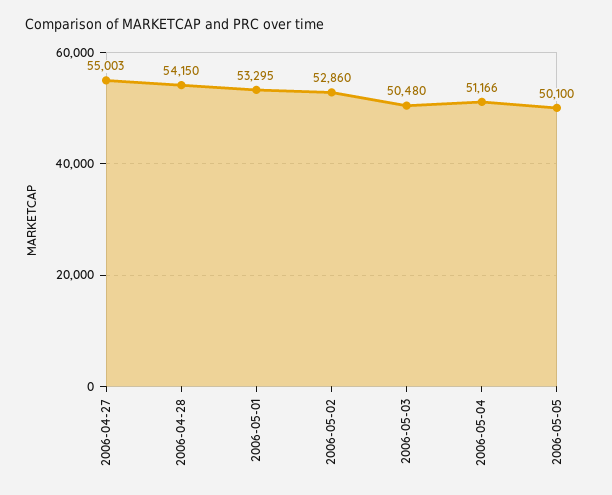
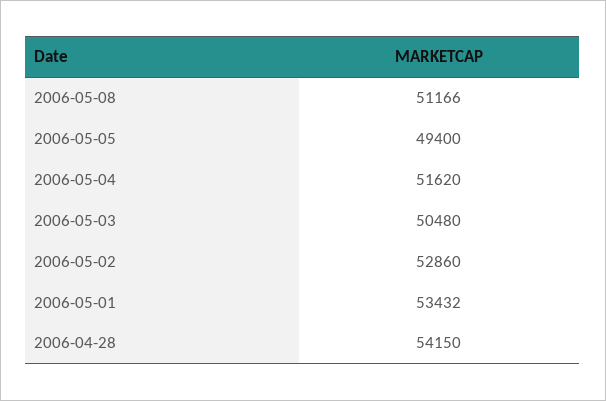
2006-04-27: 55003 -> none
2006-05-01: 53295 -> 53432
2006-05-04: 51166 -> 51620
2006-05-05: 50100 -> 49400
2006-05-08: none -> 51166

